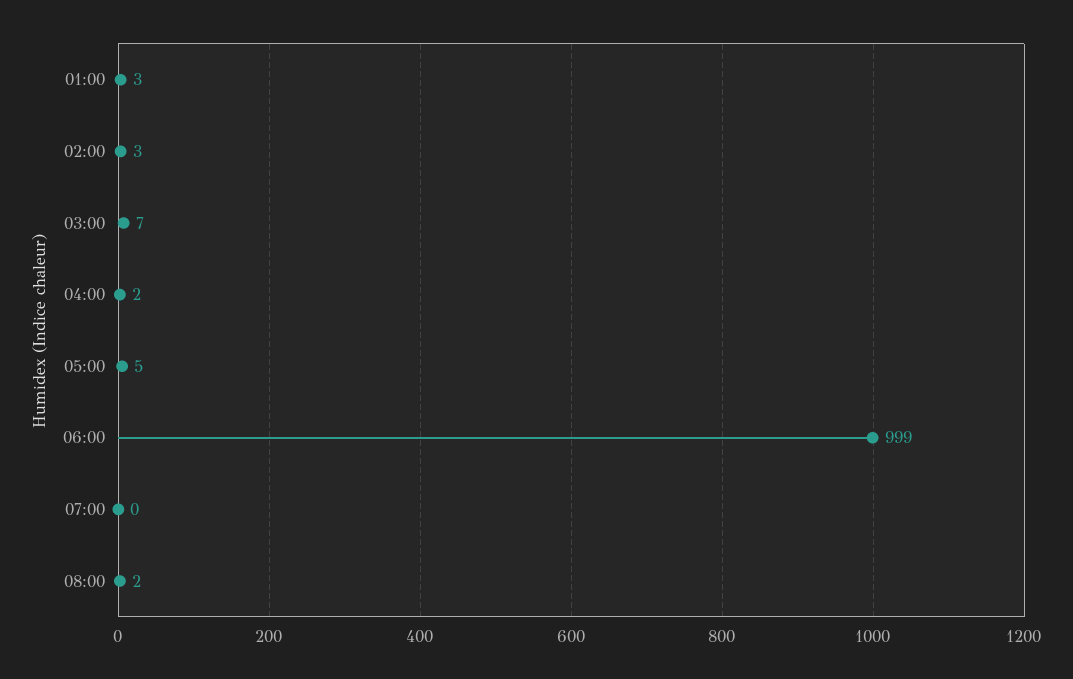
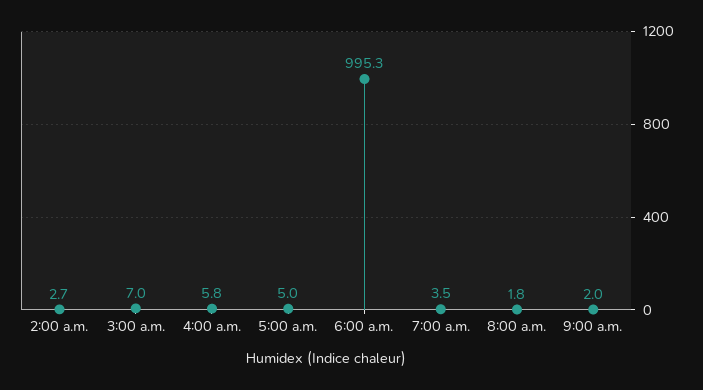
01:00: 3 -> none
04:00: 2 -> 5.8
06:00: 999 -> 995.3
07:00: 0 -> 3.5
9:00 a.m.: none -> 2

